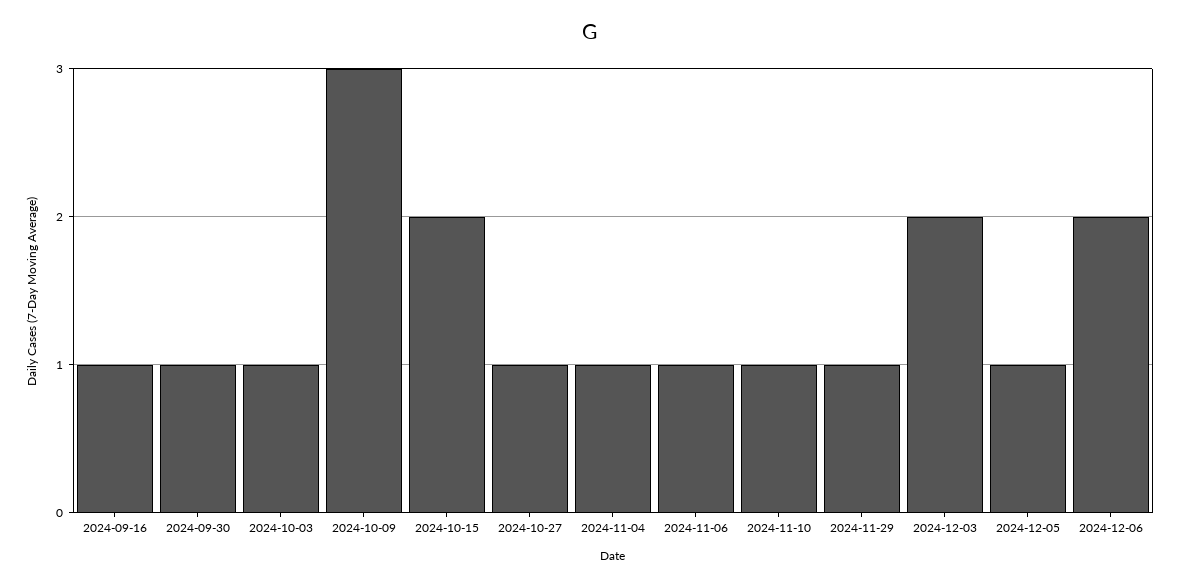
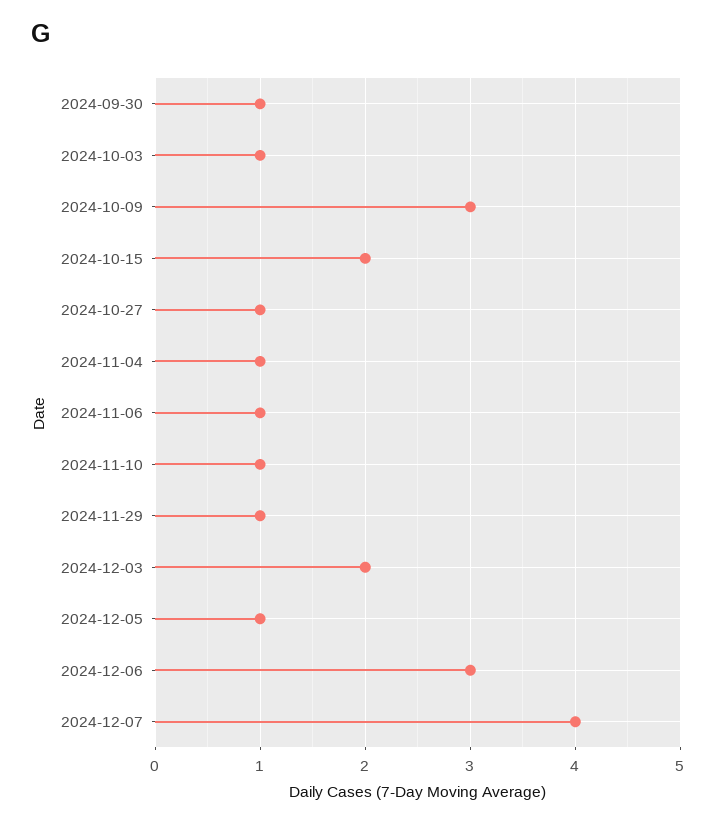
2024-09-16: 1 -> none
2024-12-06: 2 -> 3
2024-12-07: none -> 4

